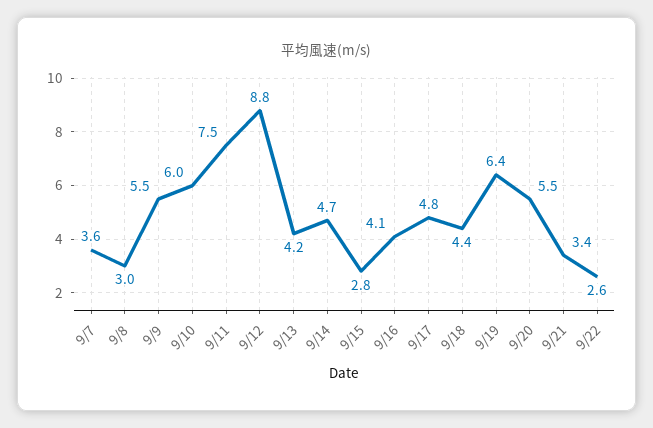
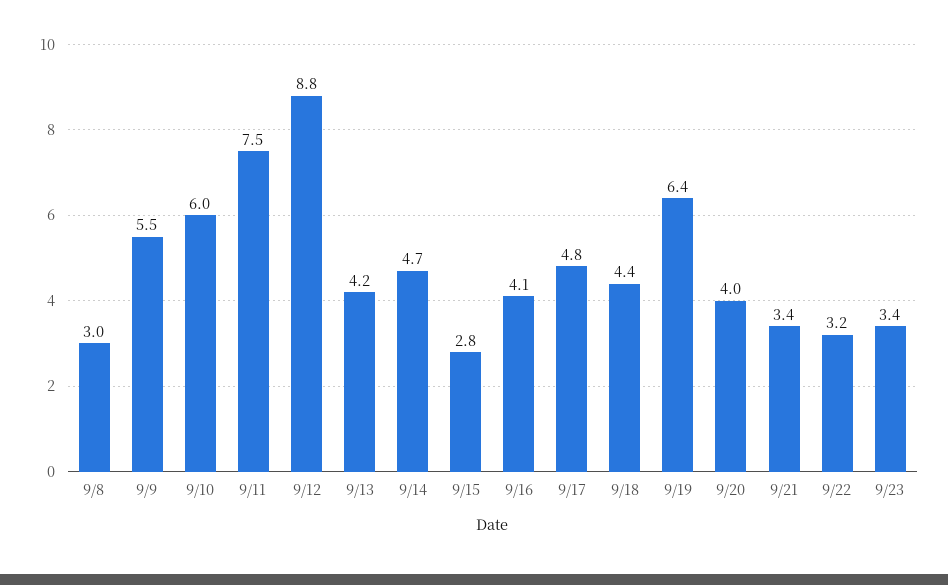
9/7: 3.6 -> none
9/20: 5.5 -> 4
9/22: 2.6 -> 3.2
9/23: none -> 3.4

